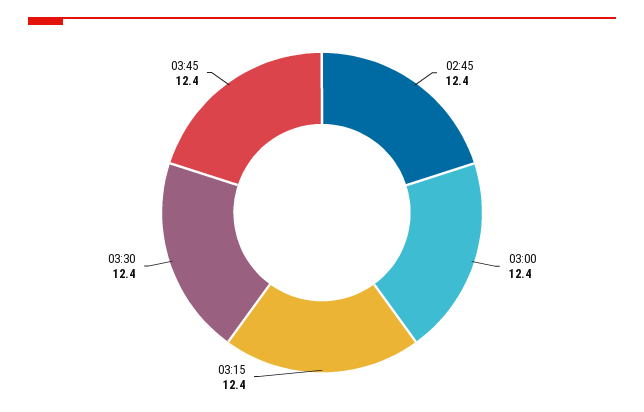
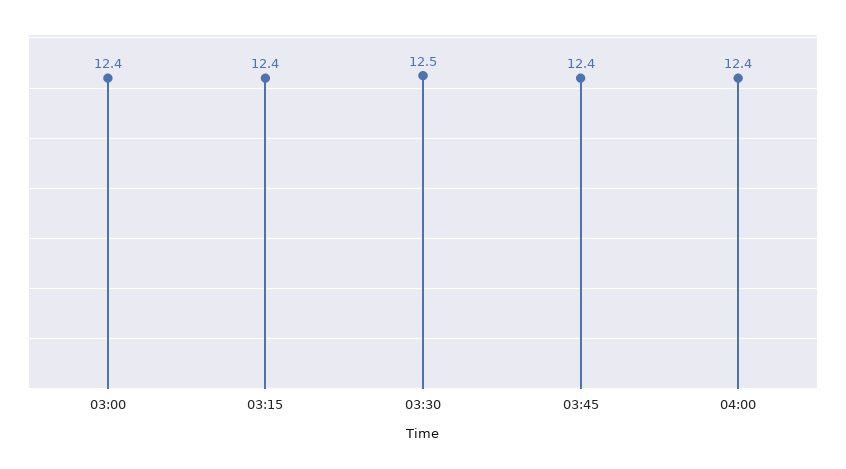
02:45: 12.4 -> none
03:30: 12.4 -> 12.5
04:00: none -> 12.4

